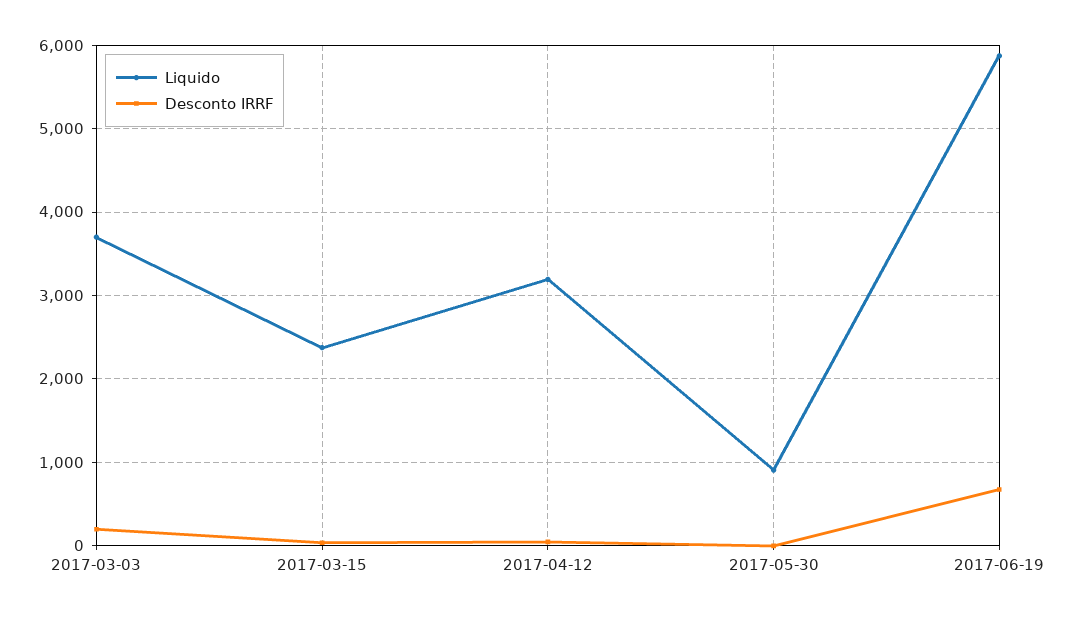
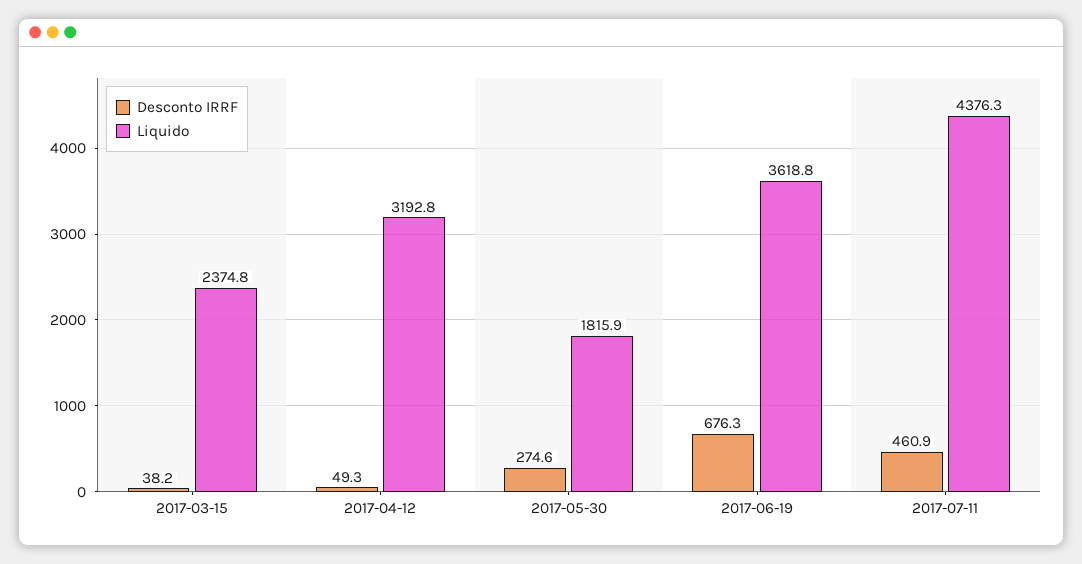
Liquido, 2017-03-03: 3700 -> none
Desconto IRRF, 2017-03-03: 200 -> none
Liquido, 2017-05-30: 900 -> 1815.9
Desconto IRRF, 2017-05-30: 0 -> 274.6
Liquido, 2017-06-19: 5900 -> 3618.8
Desconto IRRF, 2017-07-11: none -> 460.9
Liquido, 2017-07-11: none -> 4376.3

